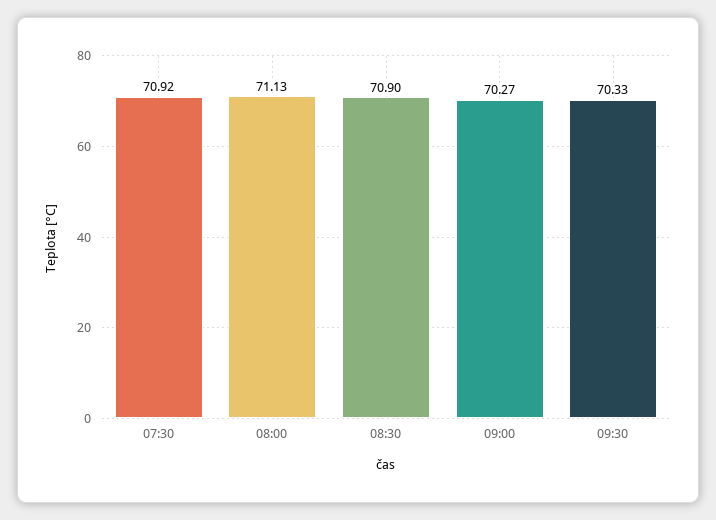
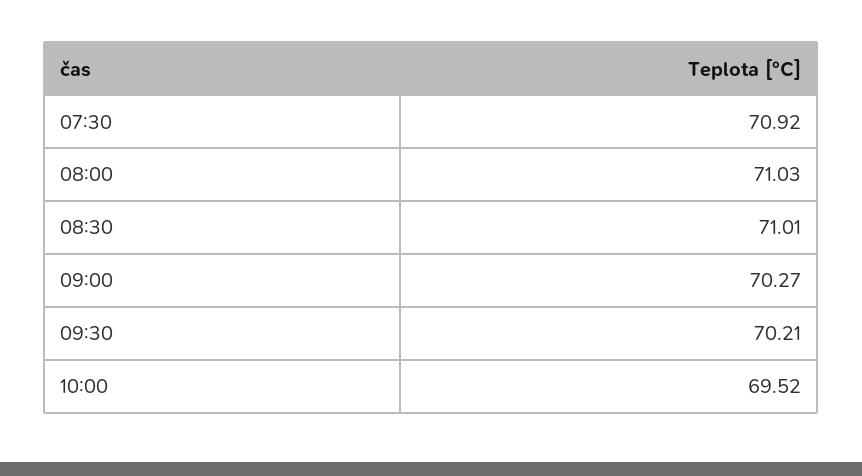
08:00: 71.13 -> 71.03
08:30: 70.9 -> 71.01
09:30: 70.33 -> 70.21
10:00: none -> 69.52

